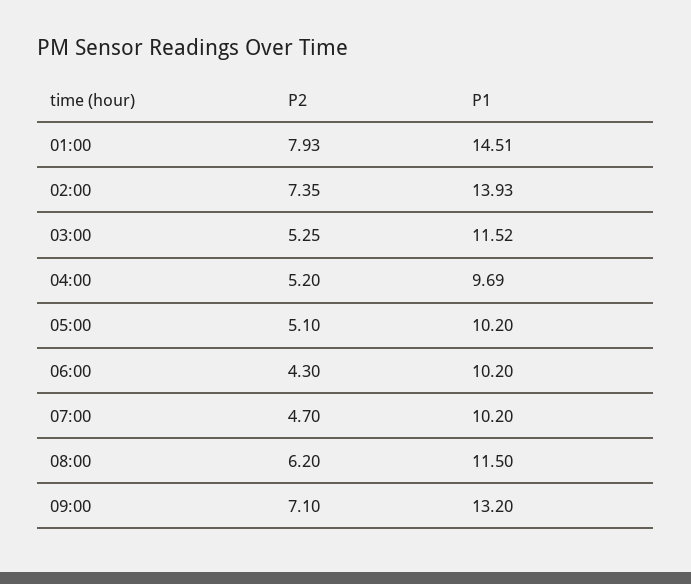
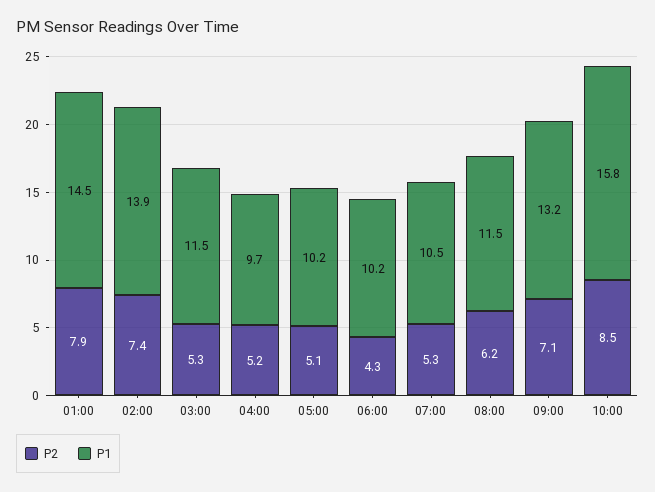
P2, 07:00: 4.7 -> 5.3
P1, 07:00: 10.2 -> 10.5
P2, 10:00: none -> 8.5
P1, 10:00: none -> 15.8

